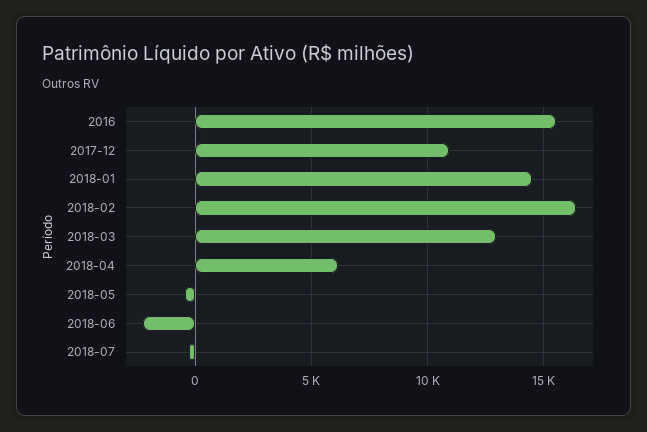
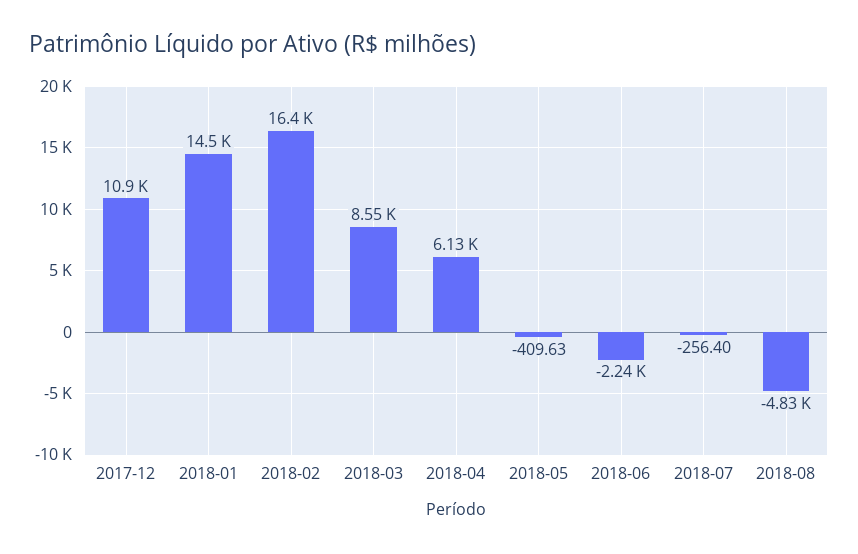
2016: 15500 -> none
2018-03: 13000 -> 8550
2018-08: none -> -4830

